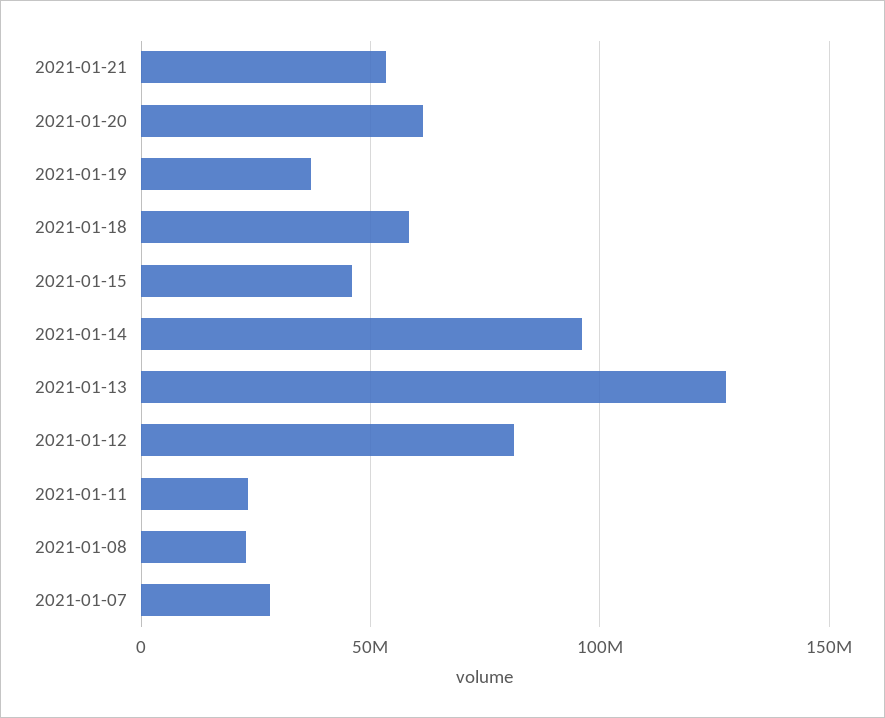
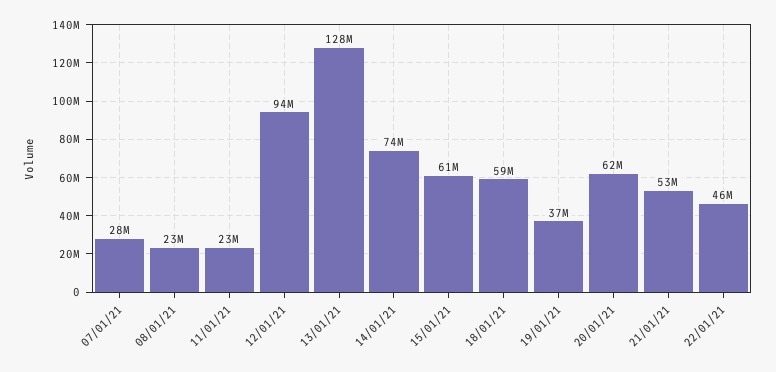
2021-01-15: 45000000 -> 61000000
2021-01-14: 95000000 -> 74000000
2021-01-12: 80000000 -> 94000000
22/01/21: none -> 46000000

